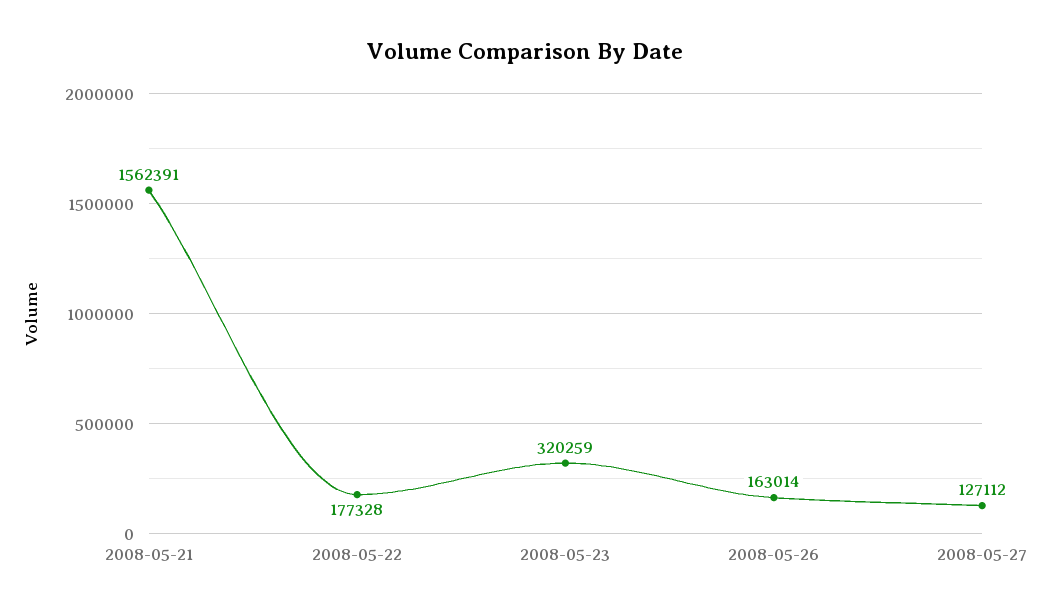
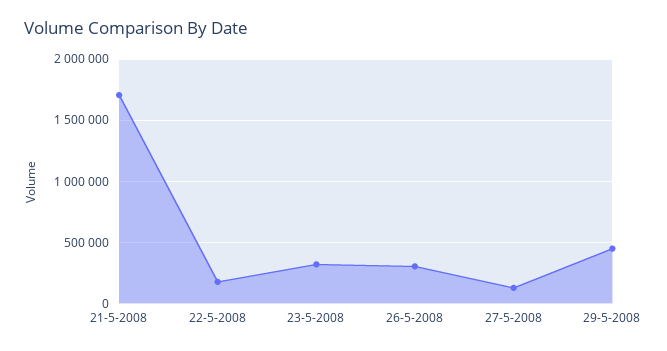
2008-05-21: 1562391 -> 1700000
2008-05-26: 163014 -> 300000
29-5-2008: none -> 450000

